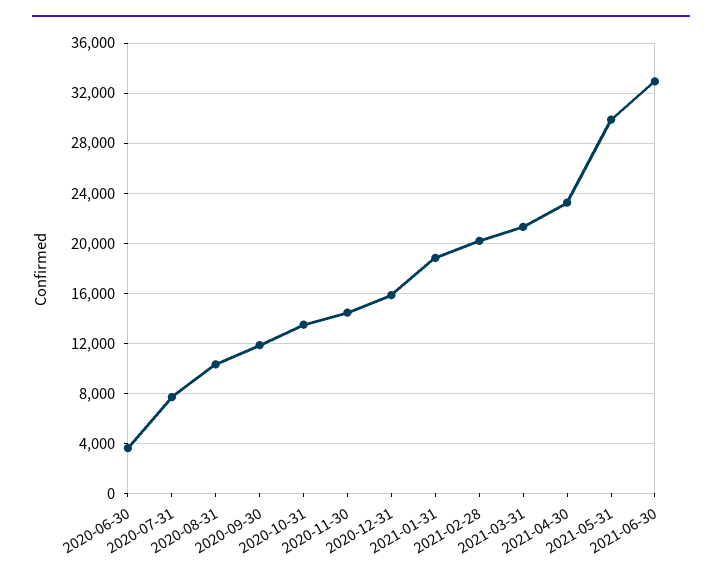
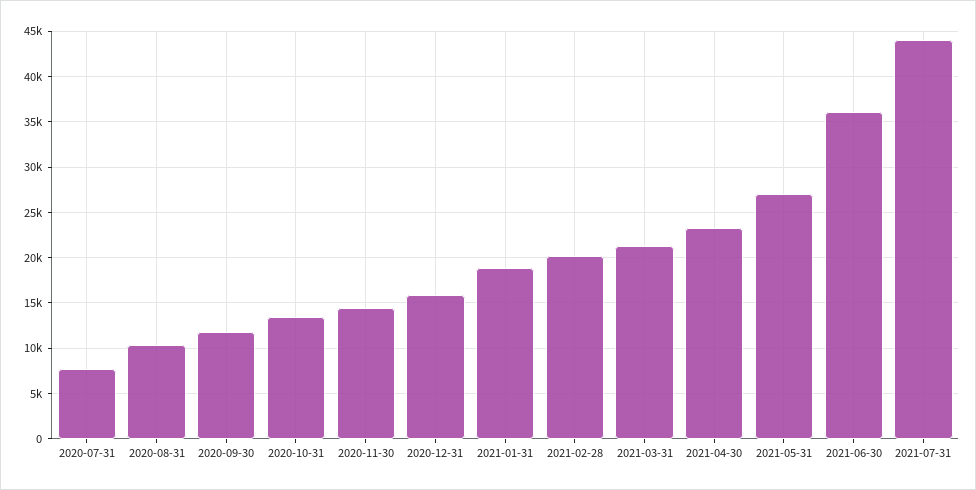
2020-06-30: 3500 -> none
2021-05-31: 30000 -> 27000
2021-06-30: 33000 -> 36000
2021-07-31: none -> 44000

